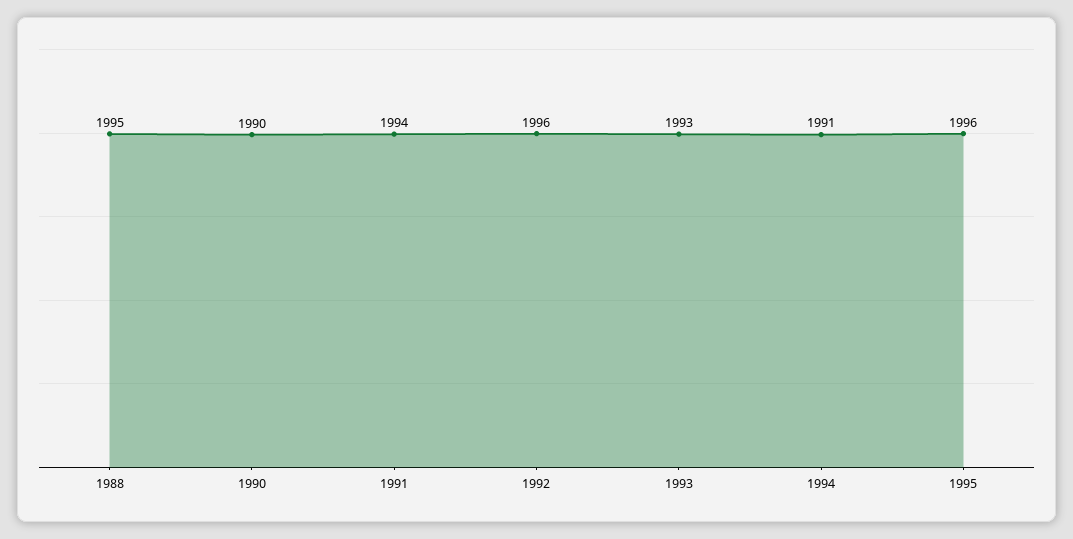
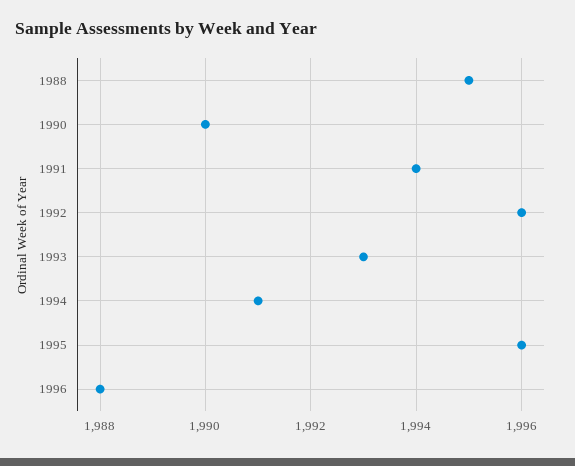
1996: none -> 1988

